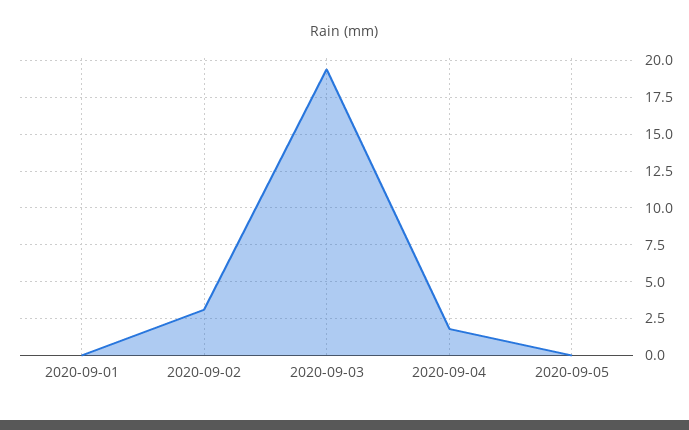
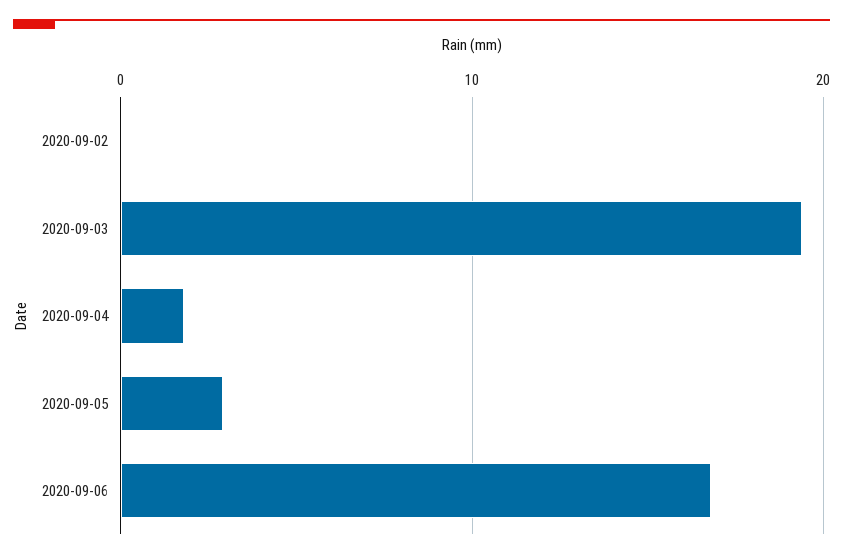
2020-09-01: 0 -> none
2020-09-02: 3 -> 0
2020-09-05: 0 -> 3
2020-09-06: none -> 17

